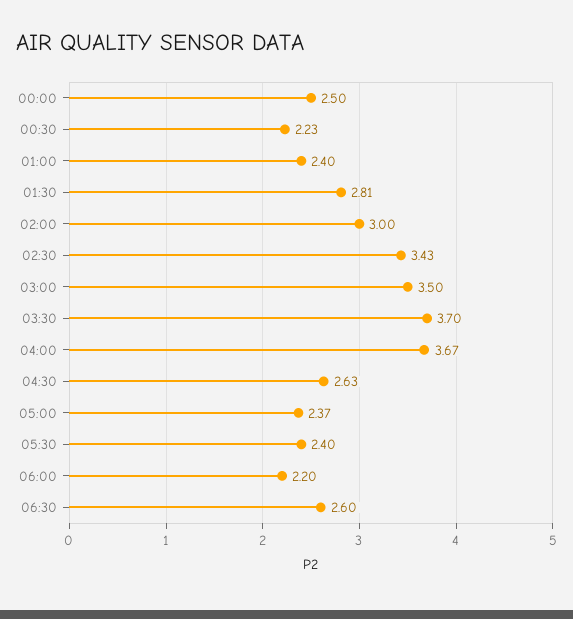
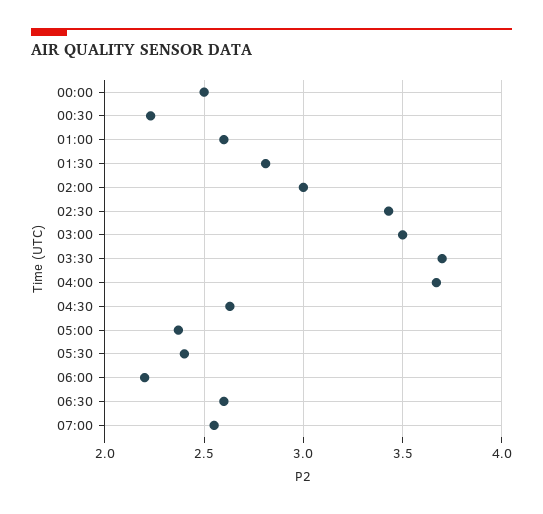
01:00: 2.4 -> 2.6
07:00: none -> 2.55

